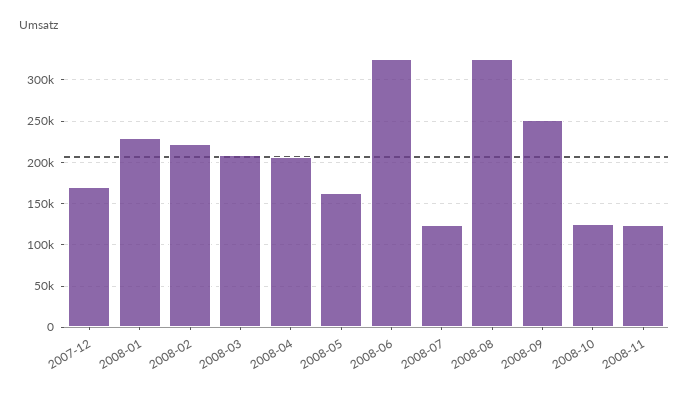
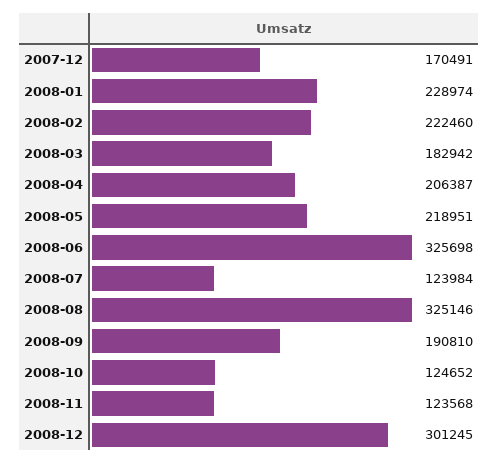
2008-03: 210000 -> 182942
2008-05: 160000 -> 218951
2008-09: 250000 -> 190810
2008-12: none -> 301245

